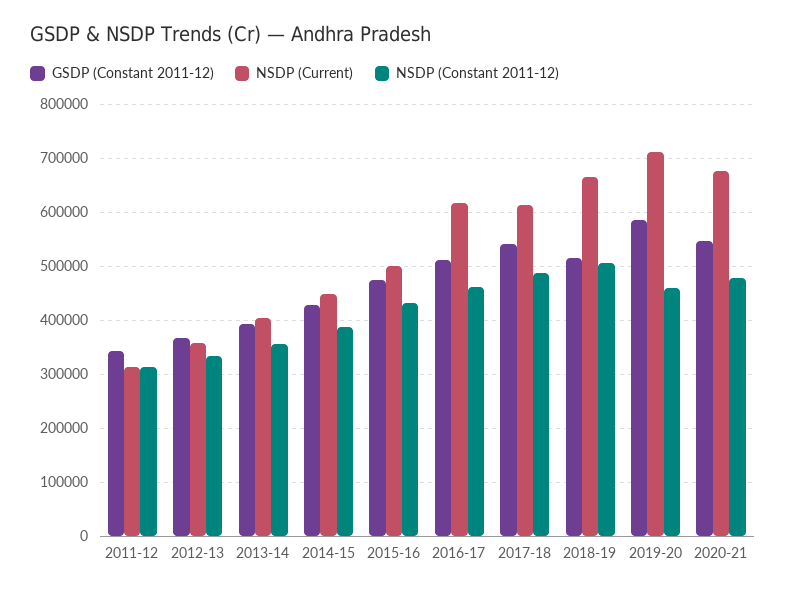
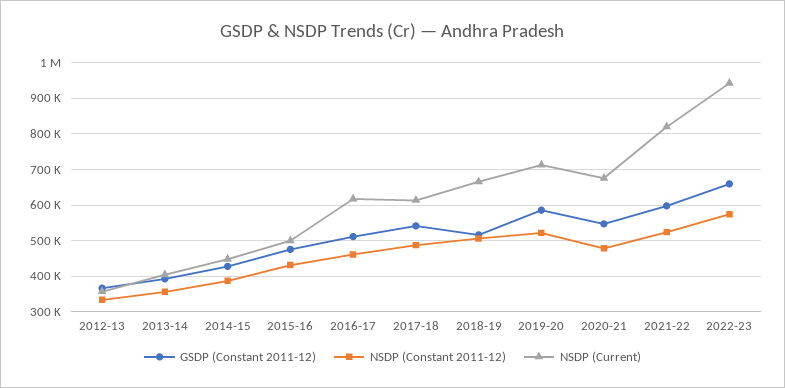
GSDP (Constant 2011-12), 2011-12: 340000 -> none
NSDP (Current), 2011-12: 320000 -> none
NSDP (Constant 2011-12), 2011-12: 320000 -> none
NSDP (Constant 2011-12), 2019-20: 460000 -> 520000
GSDP (Constant 2011-12), 2021-22: none -> 600000
NSDP (Constant 2011-12), 2021-22: none -> 520000
NSDP (Current), 2021-22: none -> 820000
GSDP (Constant 2011-12), 2022-23: none -> 660000
NSDP (Constant 2011-12), 2022-23: none -> 580000
NSDP (Current), 2022-23: none -> 940000

